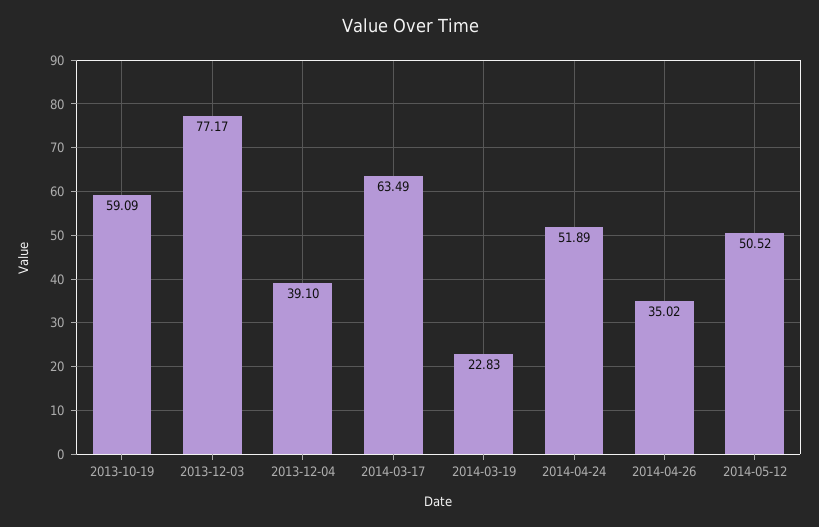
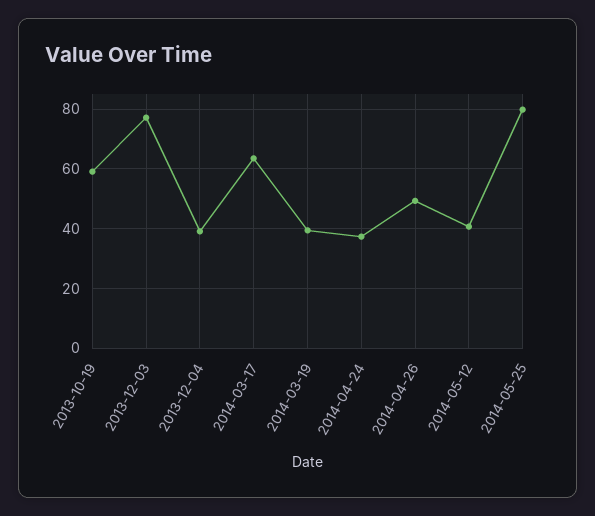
2014-03-19: 22.83 -> 40
2014-04-24: 51.89 -> 37.5
2014-04-26: 35.02 -> 50
2014-05-12: 50.52 -> 40
2014-05-25: none -> 80

